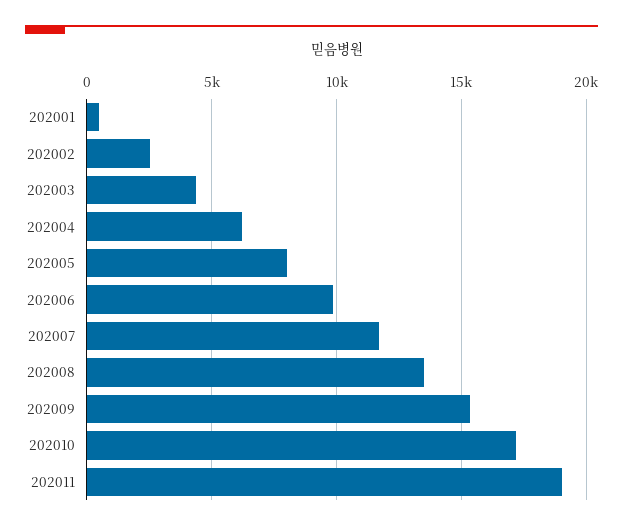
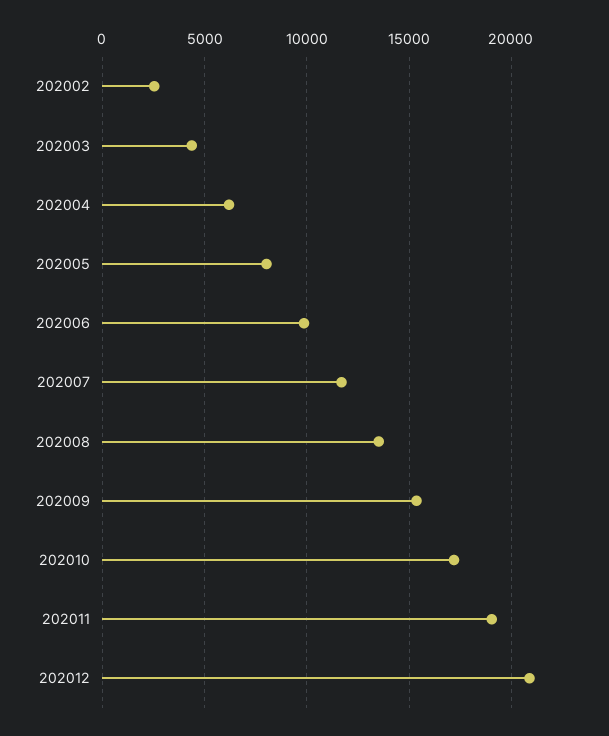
202001: 500 -> none
202012: none -> 21000

